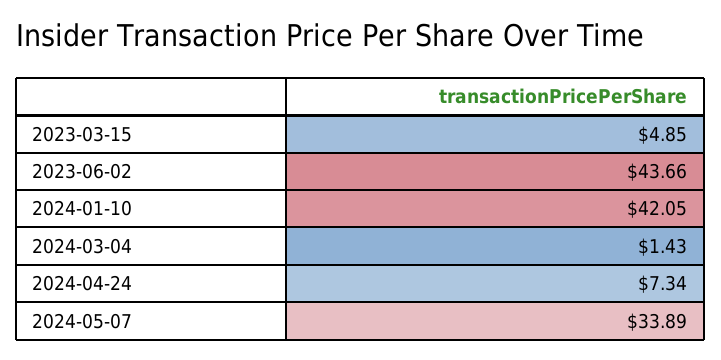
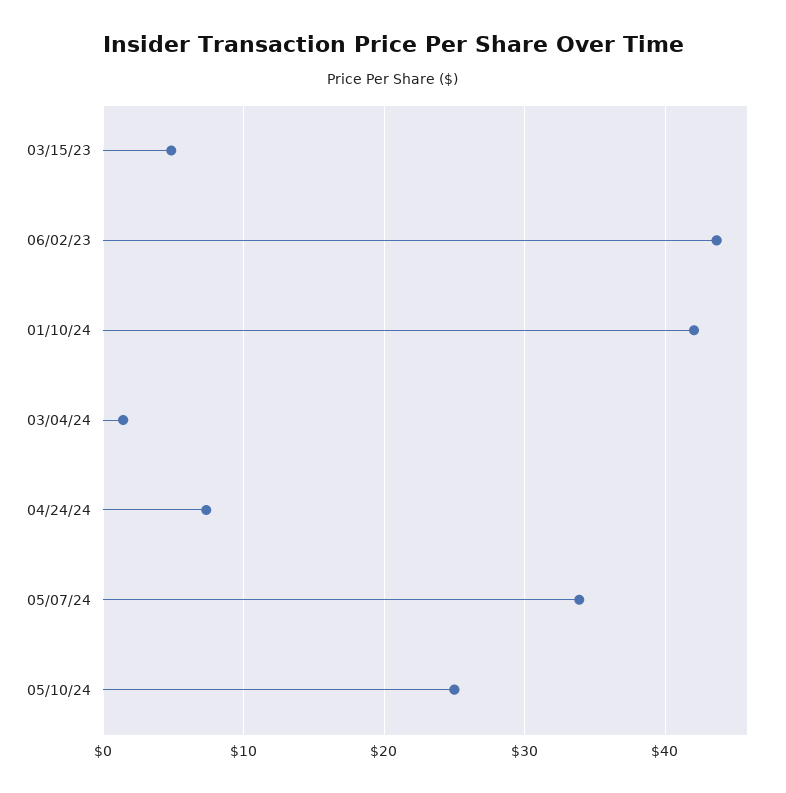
05/10/24: none -> 25

